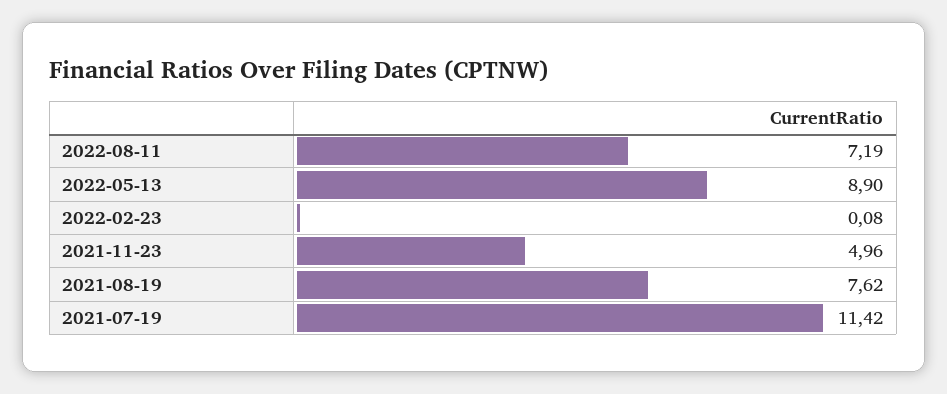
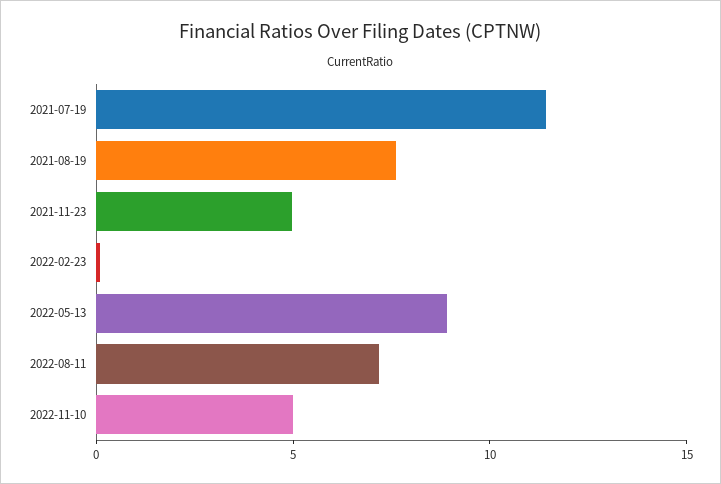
2022-11-10: none -> 5

